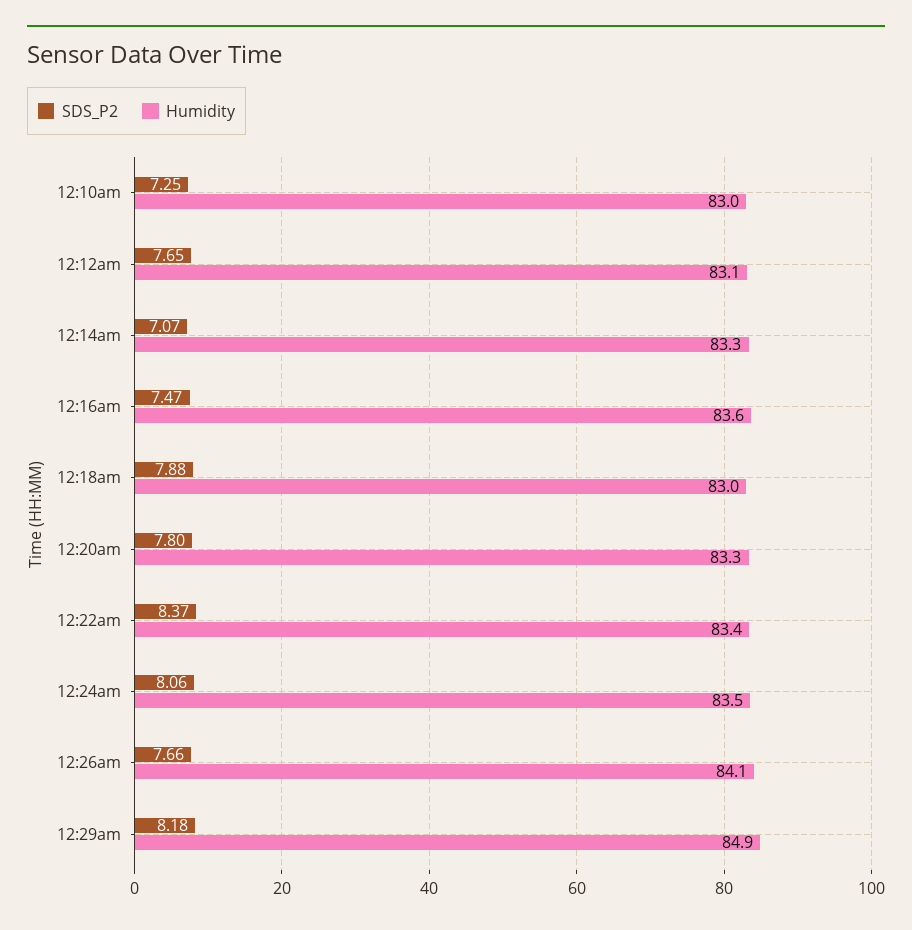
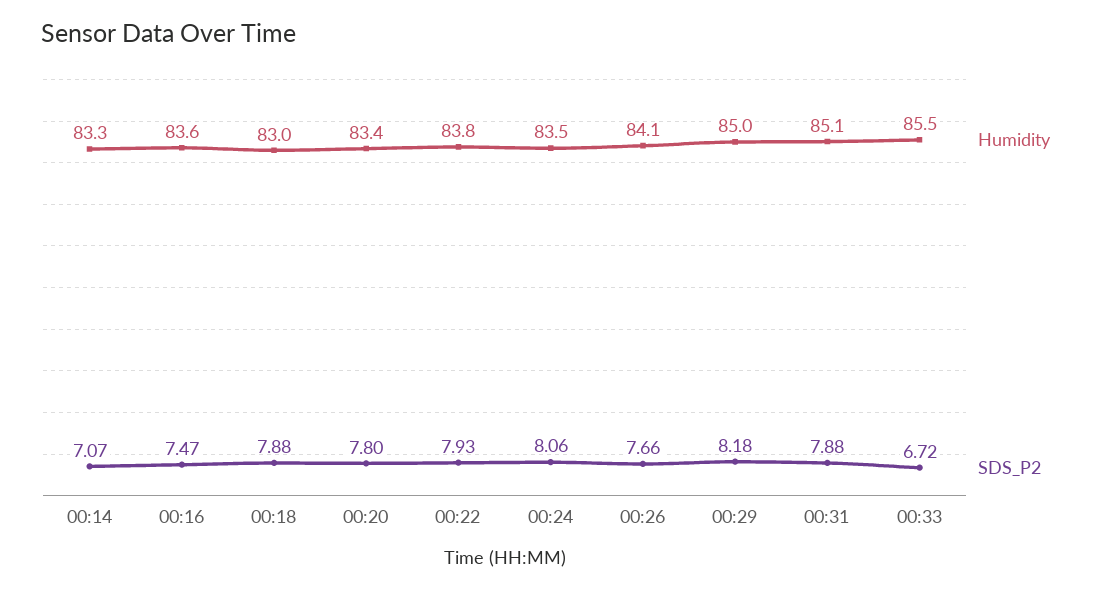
SDS_P2, 12:10am: 7.25 -> none
Humidity, 12:10am: 83 -> none
SDS_P2, 12:12am: 7.65 -> none
Humidity, 12:12am: 83.1 -> none
Humidity, 12:20am: 83.3 -> 83.4
SDS_P2, 12:22am: 8.37 -> 7.93
Humidity, 12:22am: 83.4 -> 83.8
Humidity, 12:29am: 84.9 -> 85
Humidity, 00:31: none -> 85.1
SDS_P2, 00:31: none -> 7.88
Humidity, 00:33: none -> 85.5
SDS_P2, 00:33: none -> 6.72

